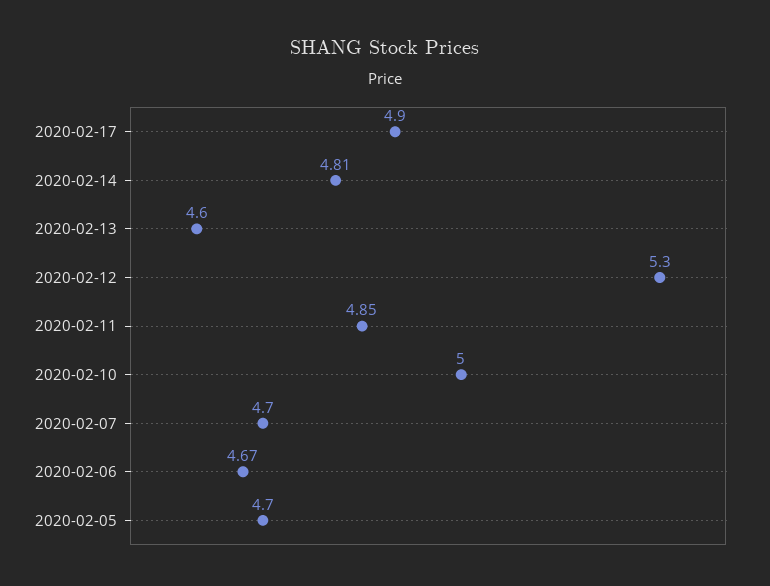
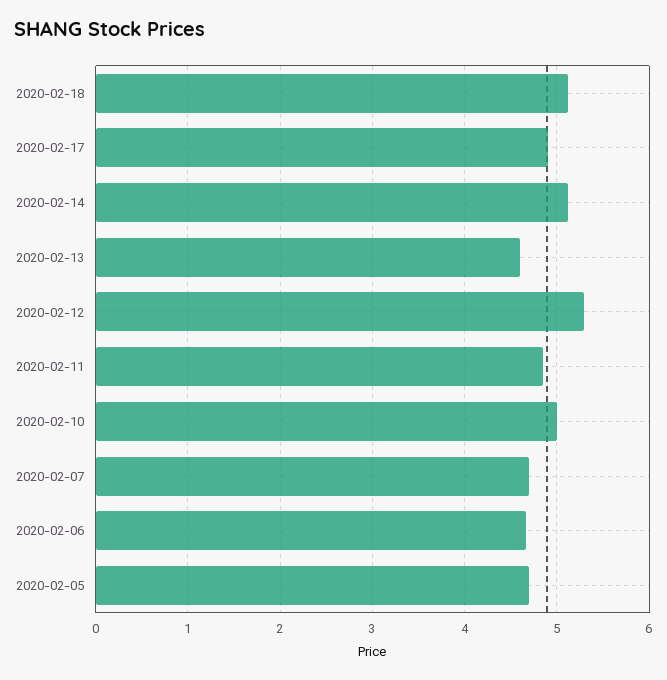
2020-02-14: 4.81 -> 5.1
2020-02-18: none -> 5.1

